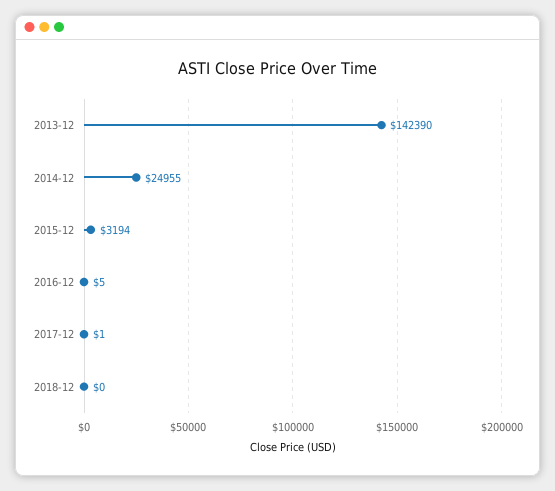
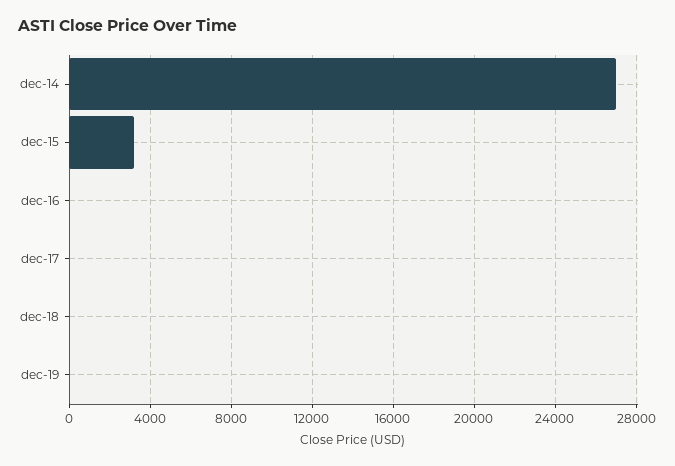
2013-12: 142390 -> none
2014-12: 24955 -> 27000
dec-19: none -> 0

